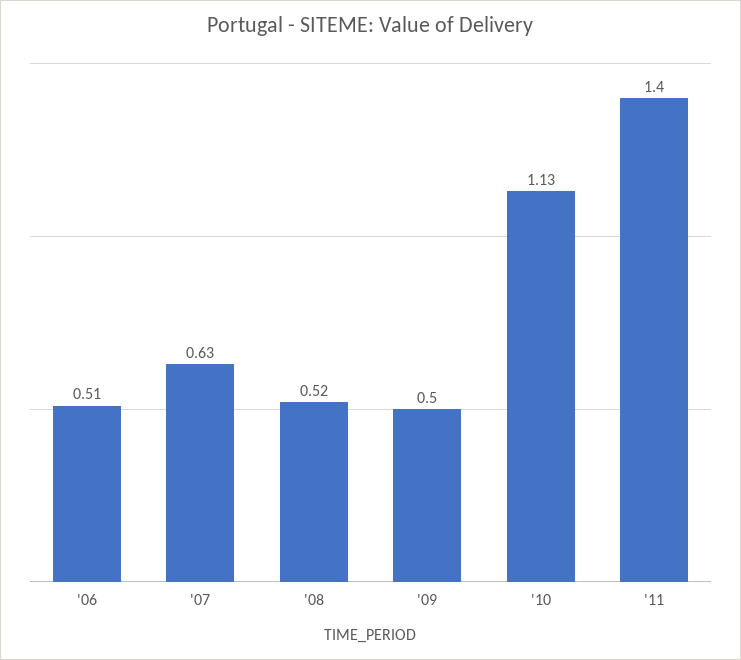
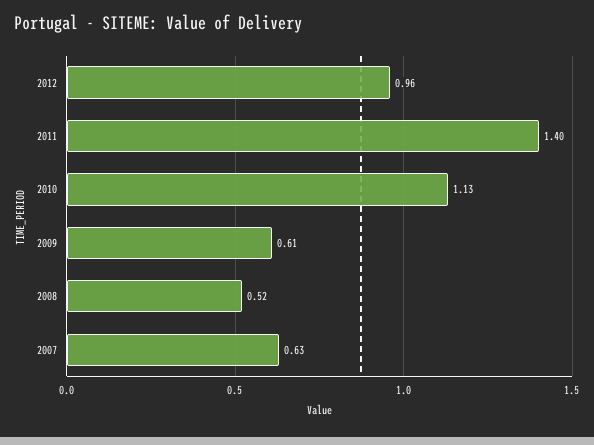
'06: 0.51 -> none
'09: 0.5 -> 0.61
2012: none -> 0.96

